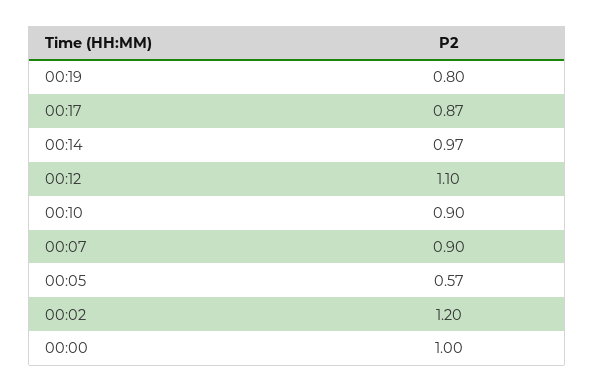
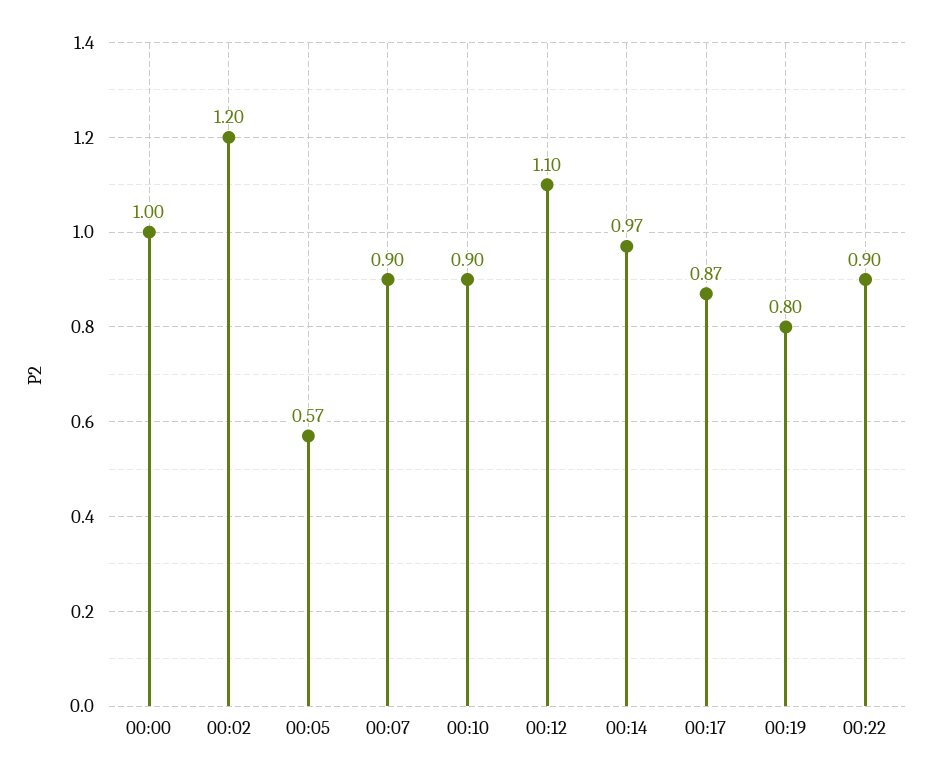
00:22: none -> 0.9

